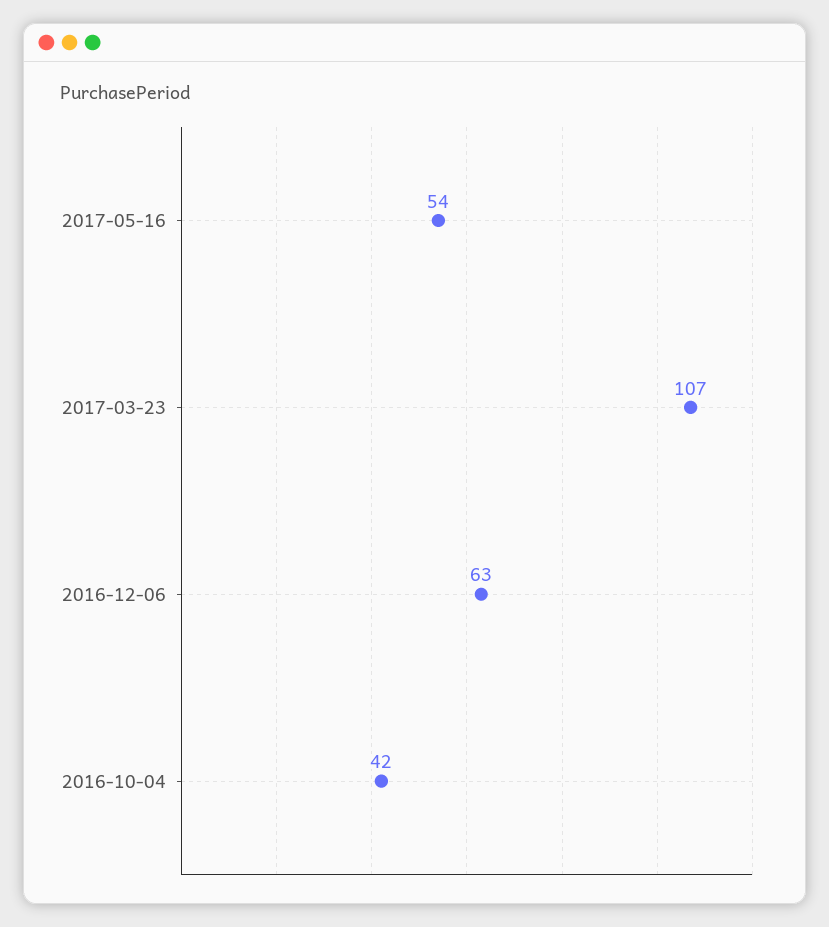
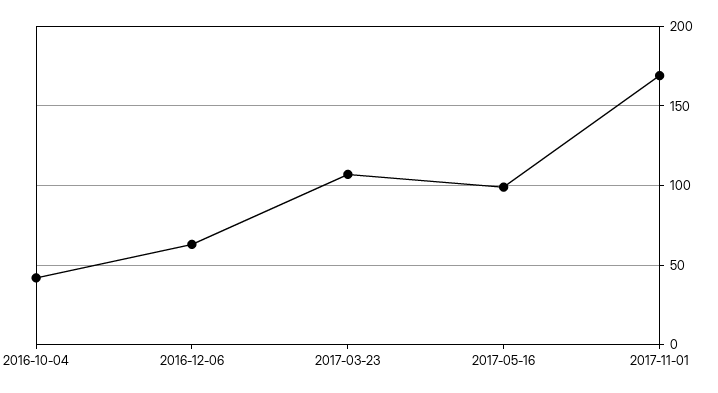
2017-05-16: 54 -> 100
2017-11-01: none -> 170

